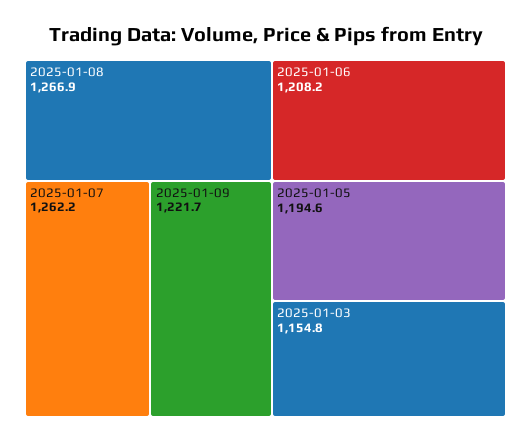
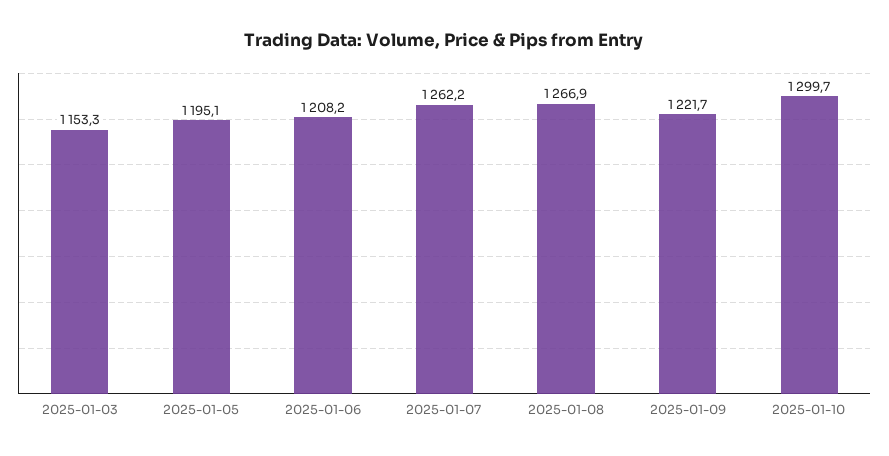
2025-01-05: 1194.6 -> 1195.1
2025-01-03: 1154.8 -> 1153.3
2025-01-10: none -> 1299.7

